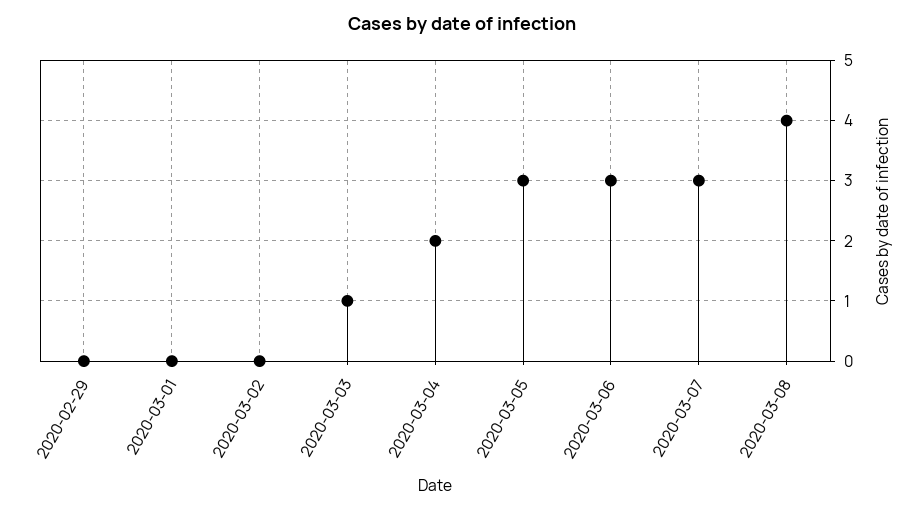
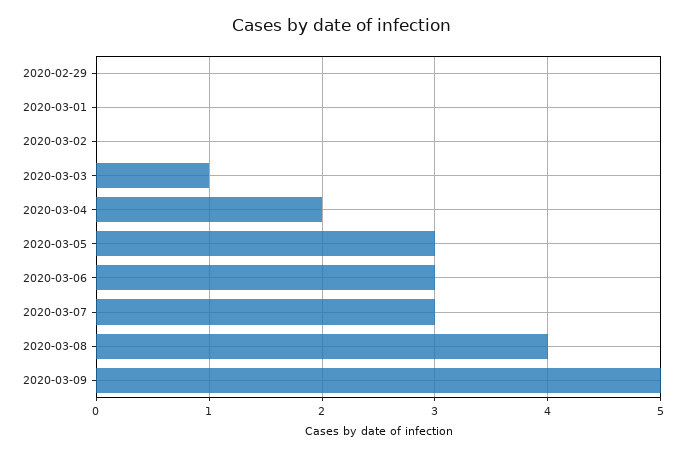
2020-03-09: none -> 5

